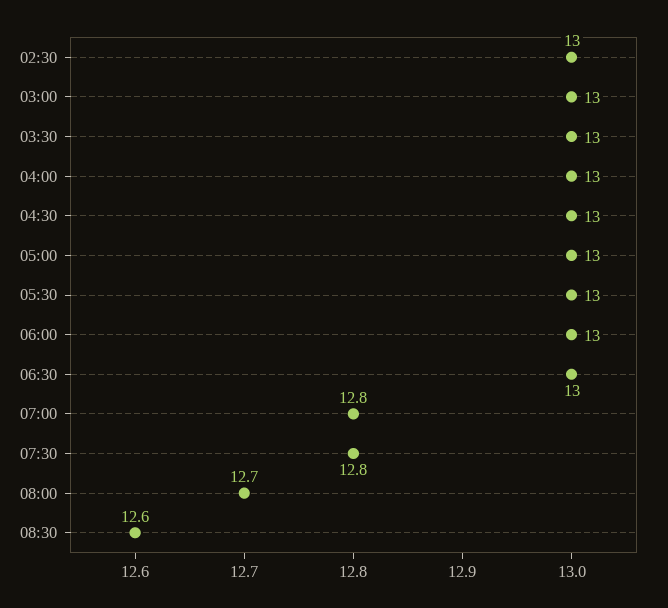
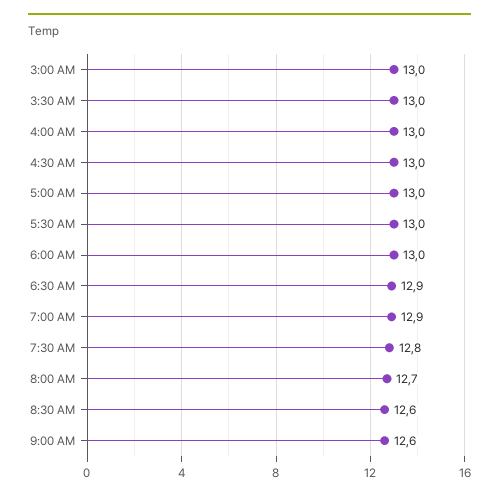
02:30: 13 -> none
06:30: 13 -> 12.9
07:00: 12.8 -> 12.9
9:00 AM: none -> 12.6

